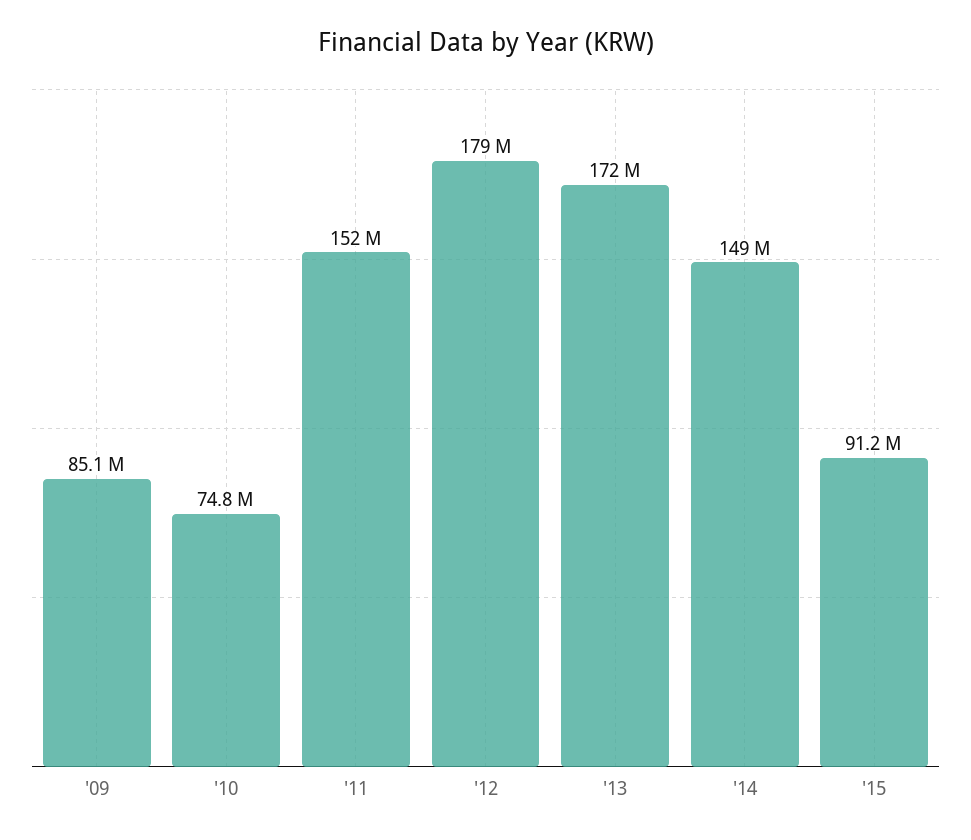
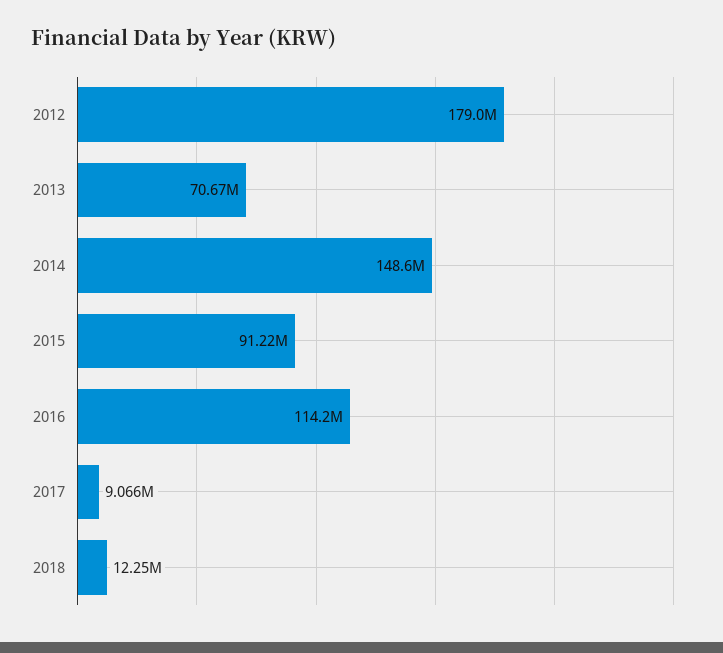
'09: 85100000 -> none
'10: 74800000 -> none
'11: 152000000 -> none
'13: 172000000 -> 70670000
2016: none -> 114200000
2017: none -> 9066000
2018: none -> 12250000

